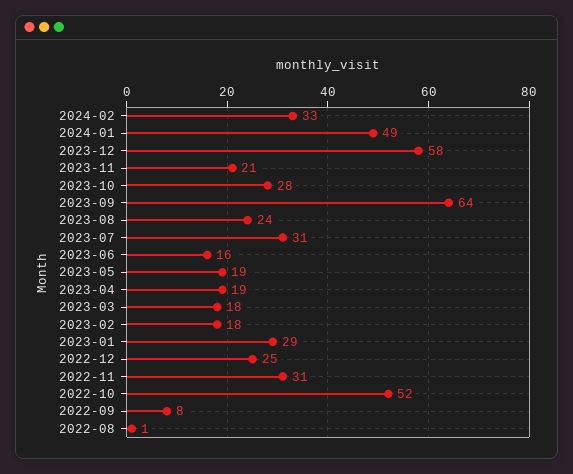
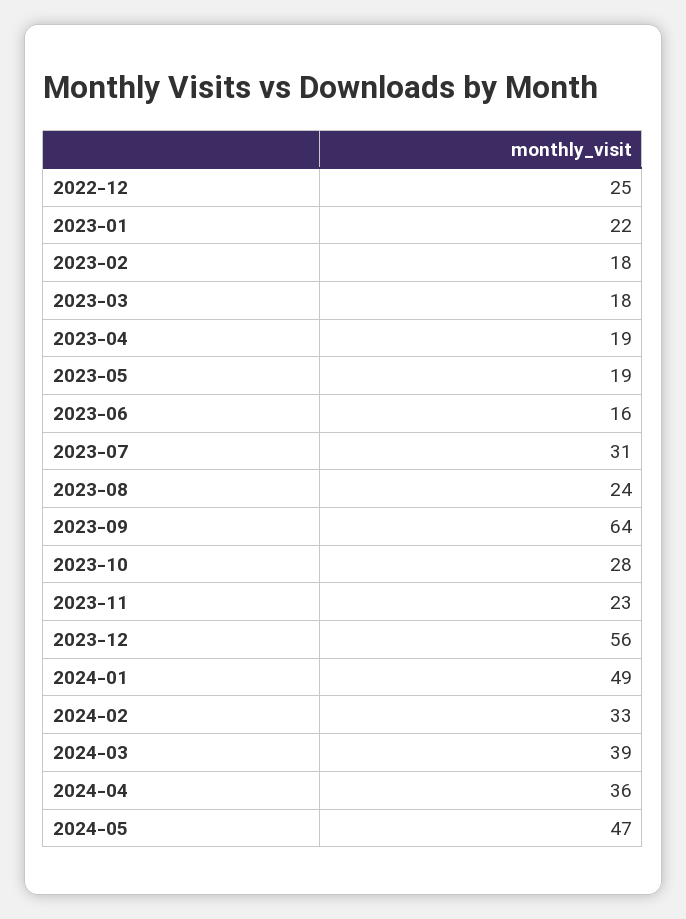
2023-12: 58 -> 56
2023-11: 21 -> 23
2023-01: 29 -> 22
2022-11: 31 -> none
2022-10: 52 -> none
2022-09: 8 -> none
2022-08: 1 -> none
2024-03: none -> 39
2024-04: none -> 36
2024-05: none -> 47

